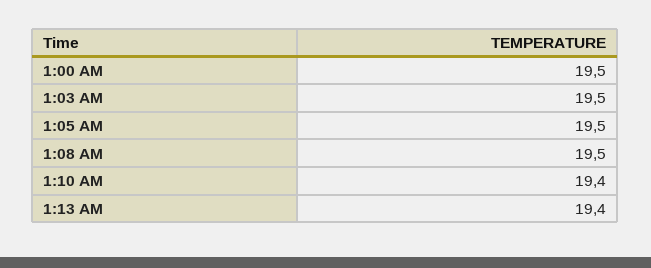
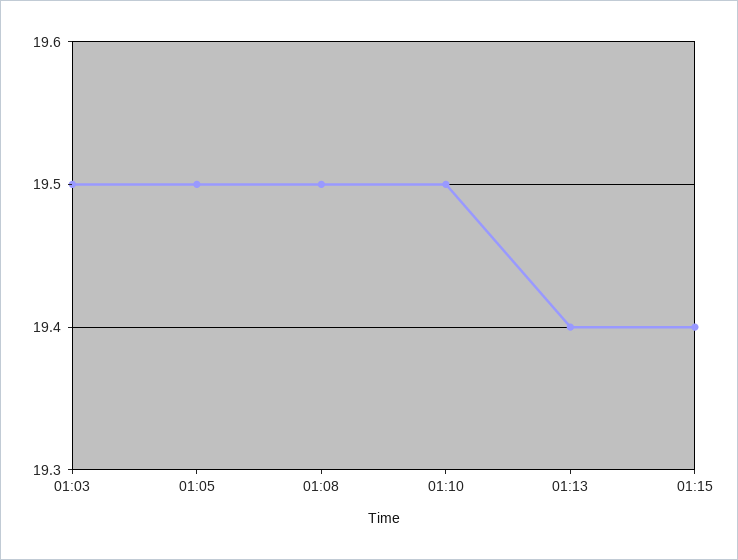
1:00 AM: 19.5 -> none
1:10 AM: 19.4 -> 19.5
01:15: none -> 19.4

